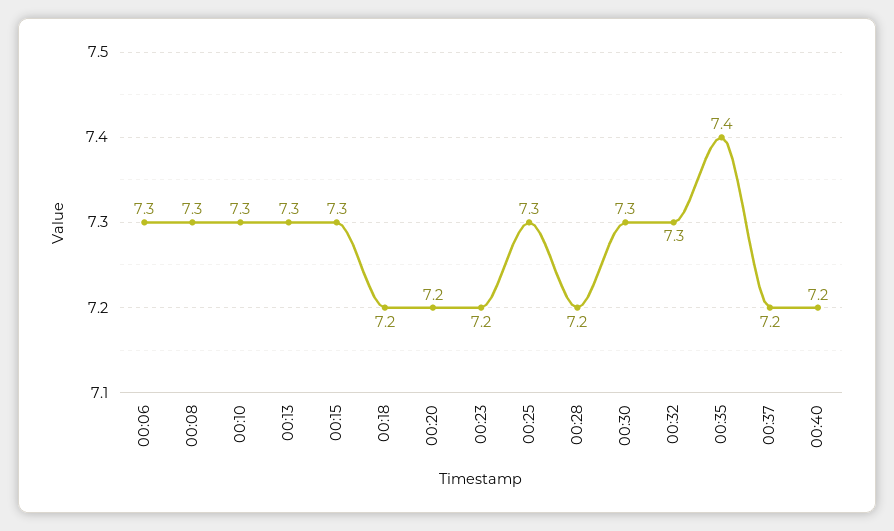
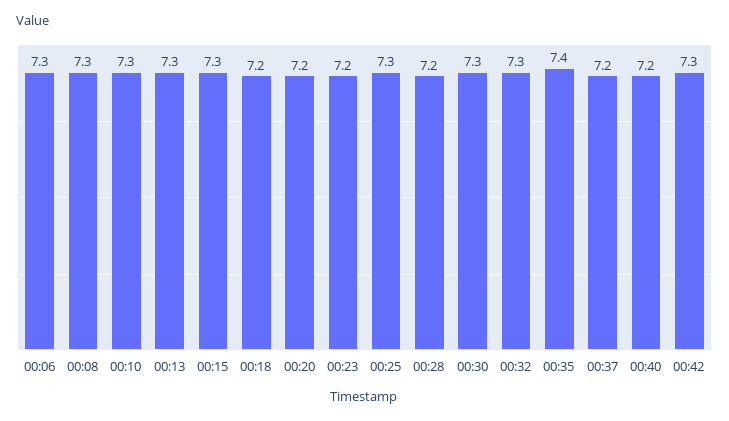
00:42: none -> 7.3

